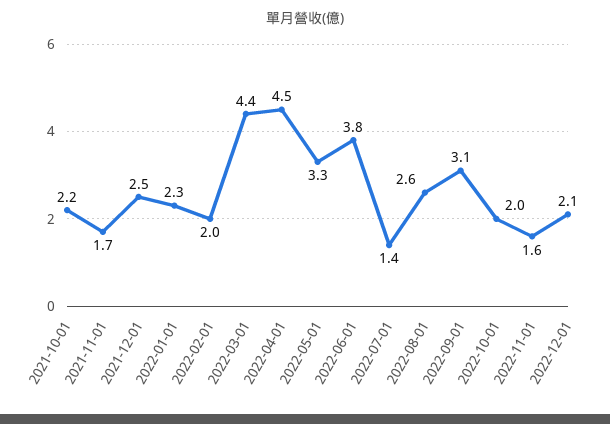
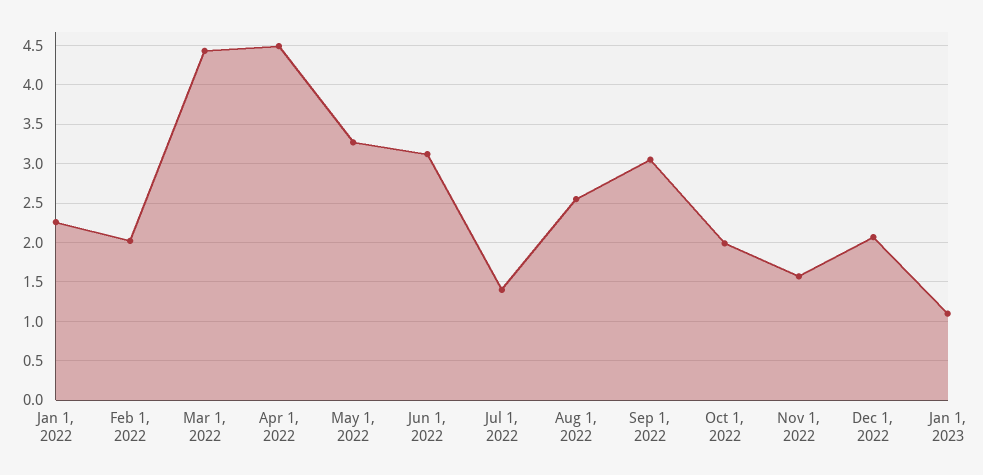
2021-10-01: 2.2 -> none
2021-11-01: 1.7 -> none
2021-12-01: 2.5 -> none
2022-06-01: 3.8 -> 3.1
Jan 1, 2023: none -> 1.1

